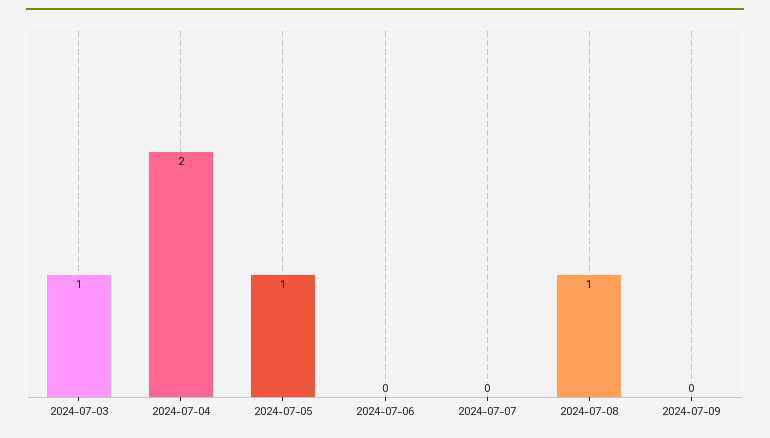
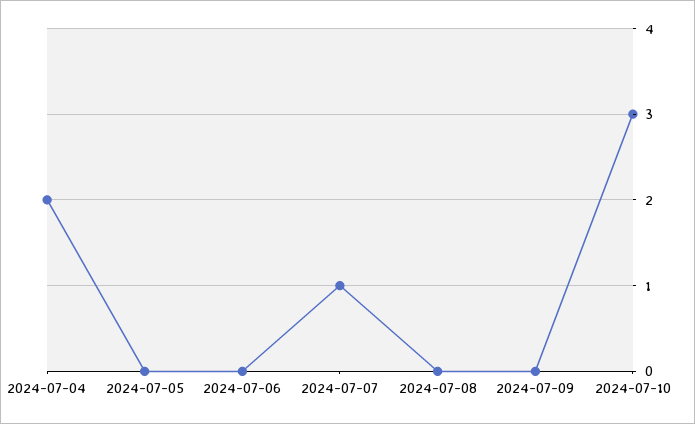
2024-07-03: 1 -> none
2024-07-05: 1 -> 0
2024-07-07: 0 -> 1
2024-07-08: 1 -> 0
2024-07-10: none -> 3

